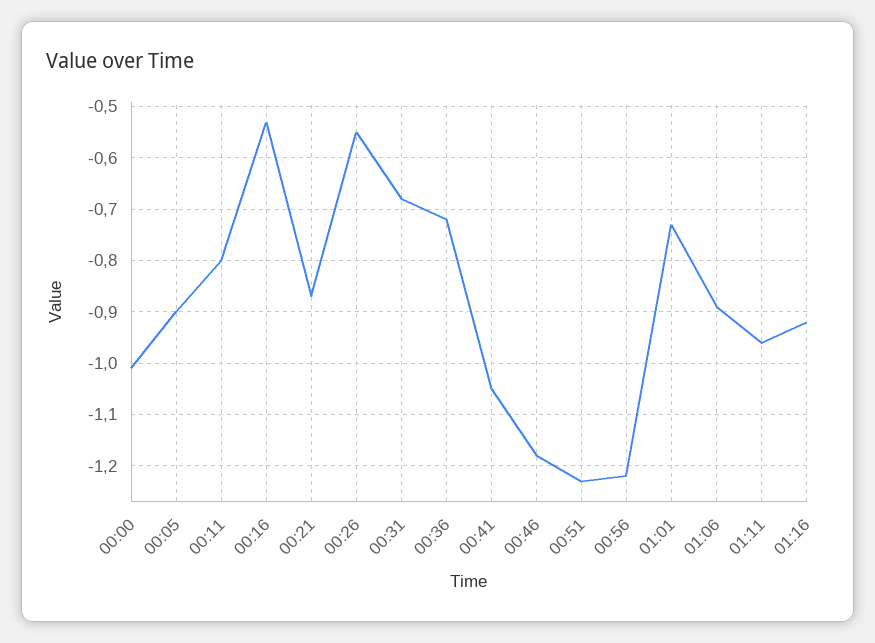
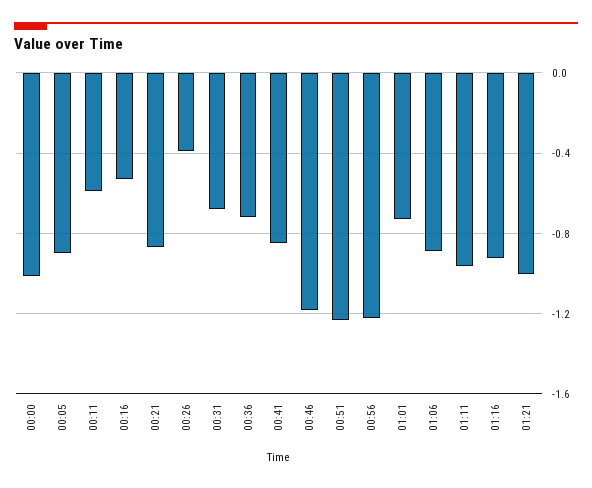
00:11: -0.8 -> -0.6
00:26: -0.55 -> -0.4
00:41: -1.05 -> -0.85
01:21: none -> -1

